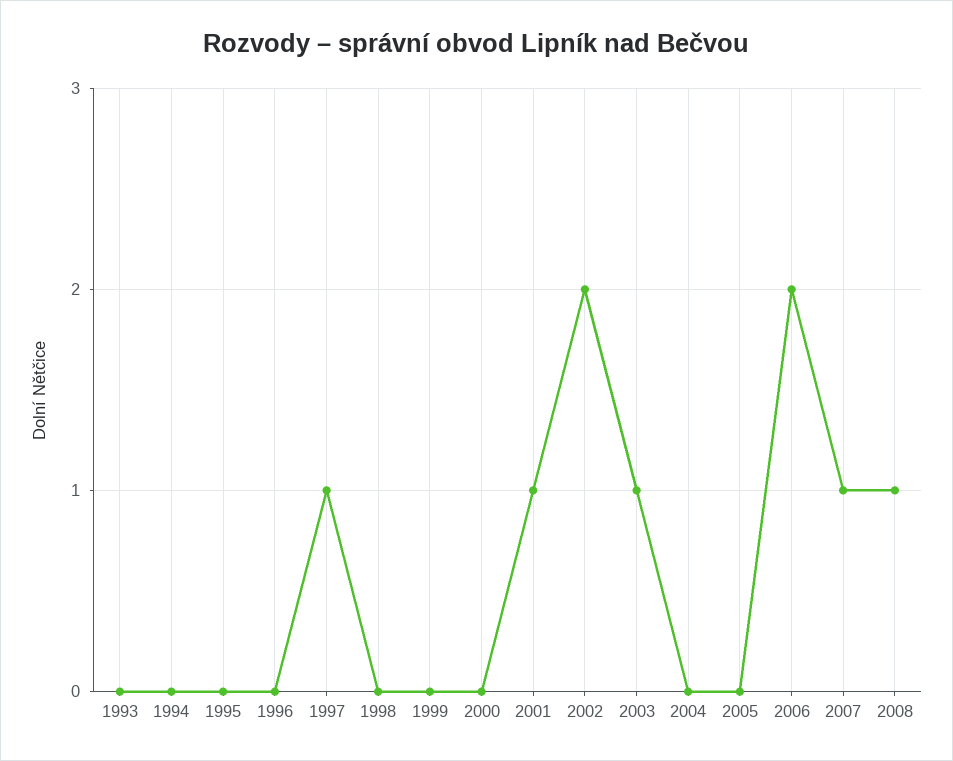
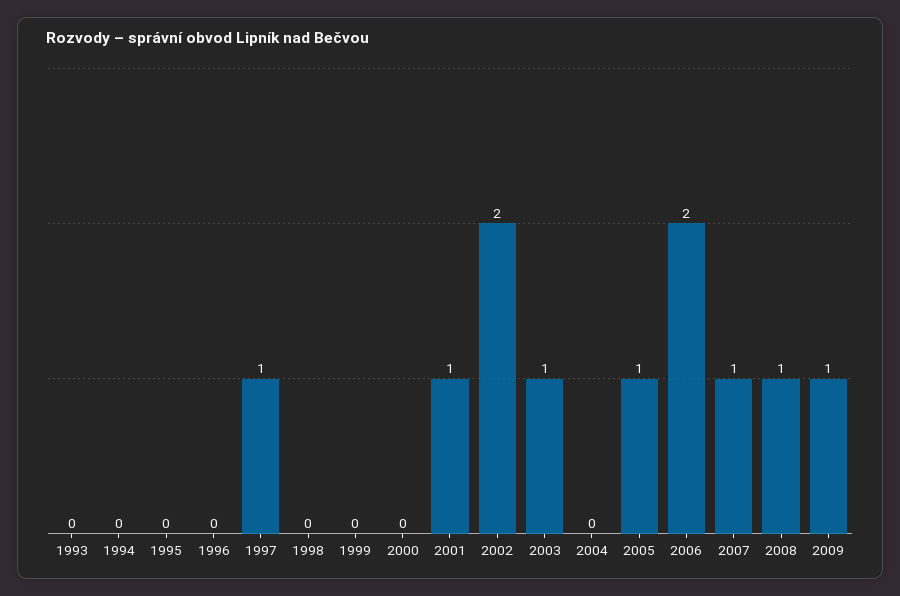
2005: 0 -> 1
2009: none -> 1

